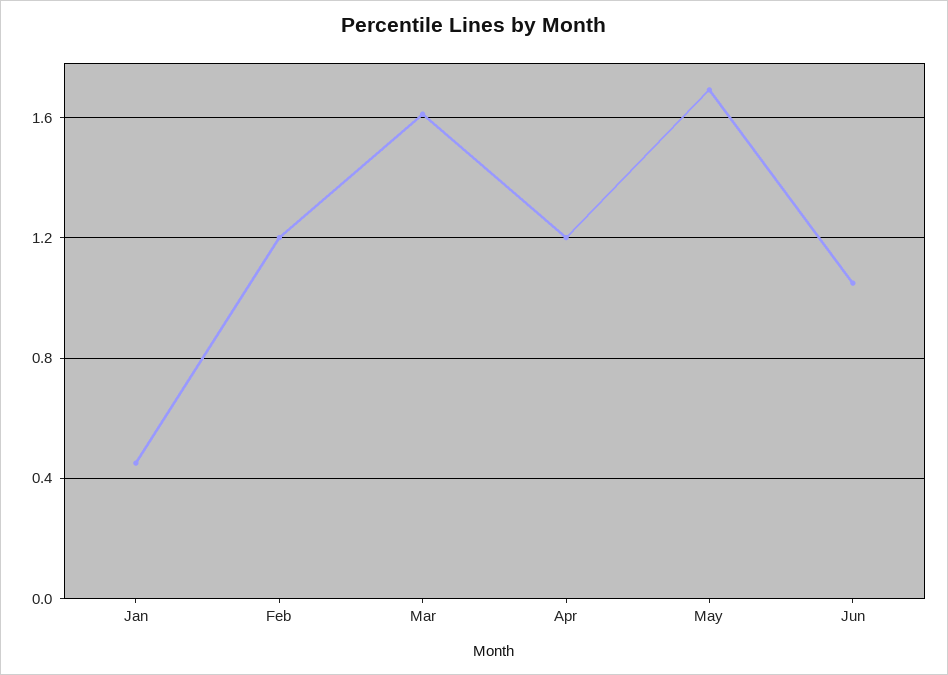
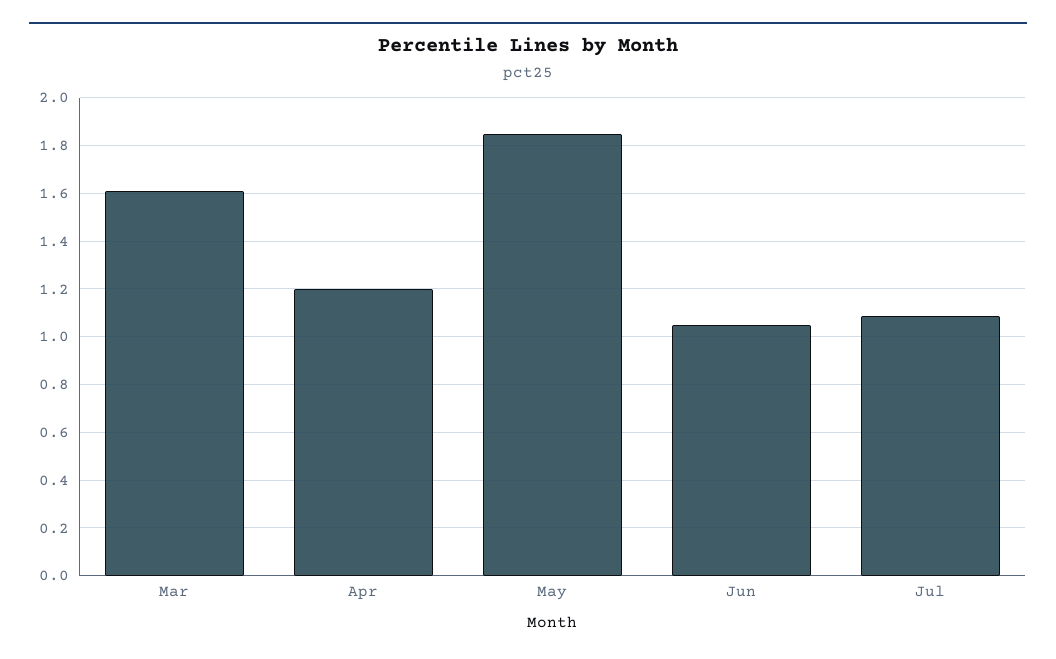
Jan: 0.45 -> none
Feb: 1.2 -> none
May: 1.7 -> 1.85
Jul: none -> 1.1

